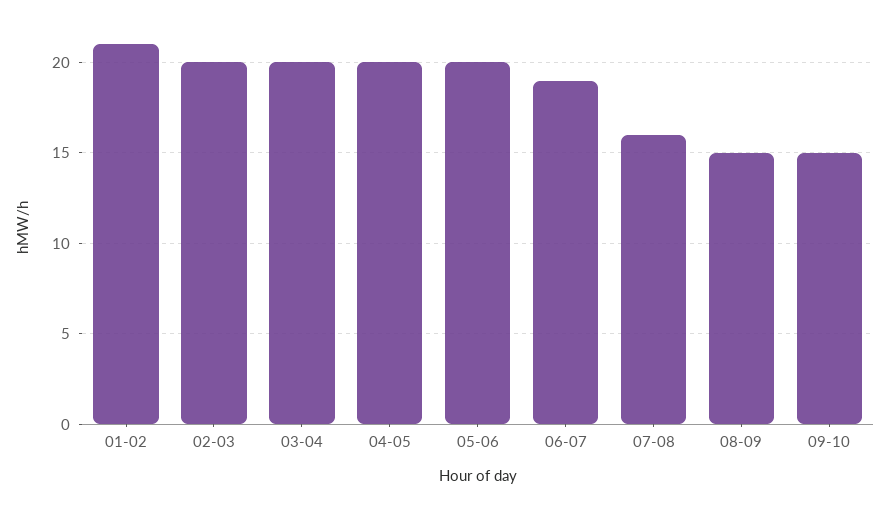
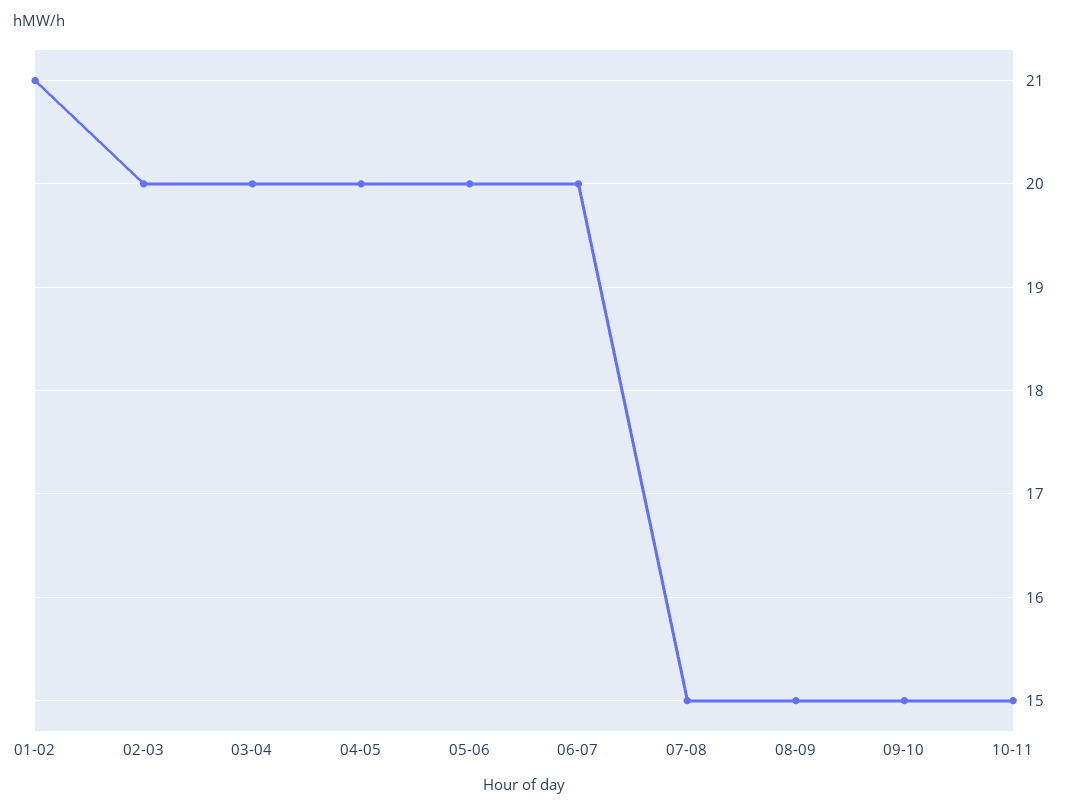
06-07: 19 -> 20
07-08: 16 -> 15
10-11: none -> 15

